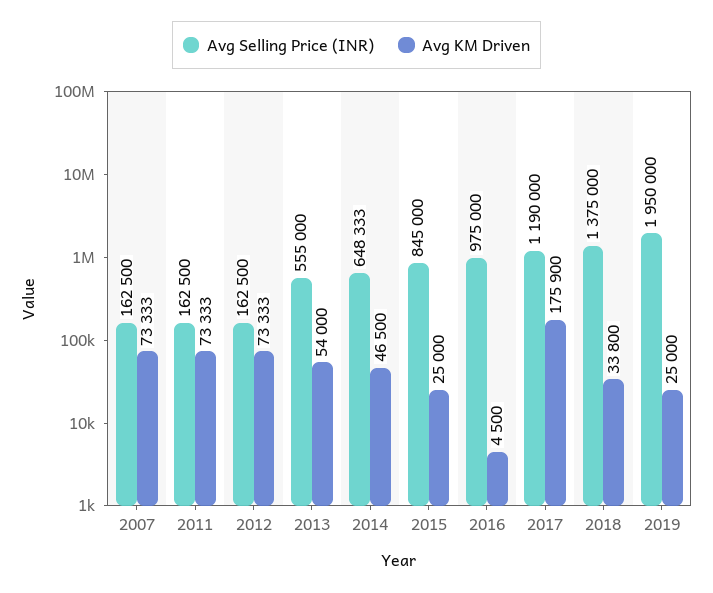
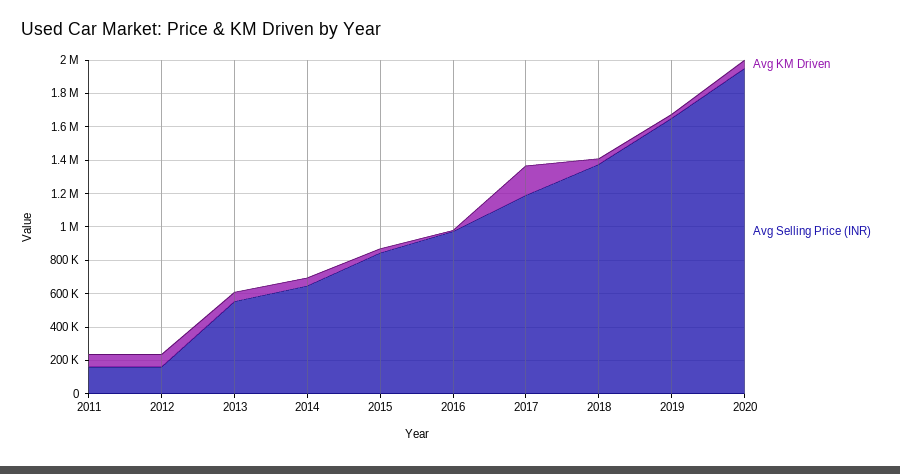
Avg Selling Price (INR), 2007: 162500 -> none
Avg KM Driven, 2007: 73333 -> none
Avg Selling Price (INR), 2019: 1950000 -> 1650000
Avg KM Driven, 2020: none -> 50000
Avg Selling Price (INR), 2020: none -> 1950000

